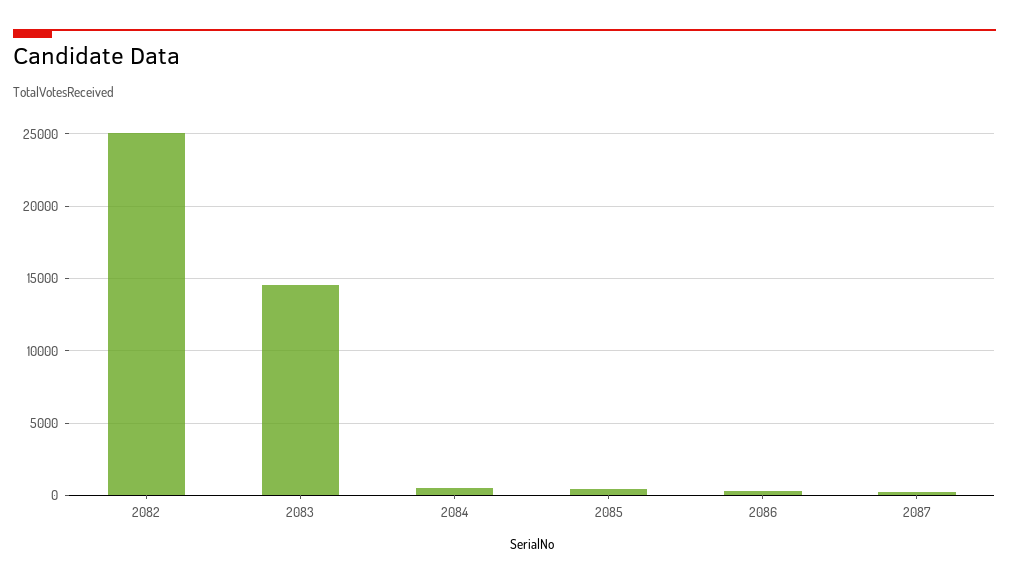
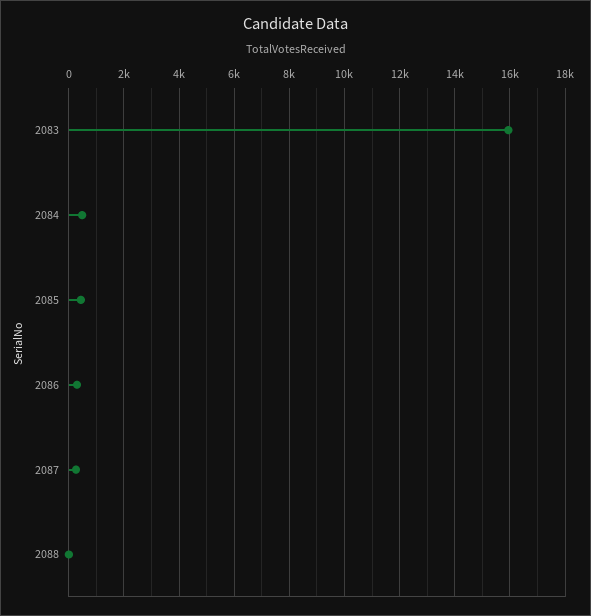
2082: 25000 -> none
2083: 14500 -> 16000
2088: none -> 0

